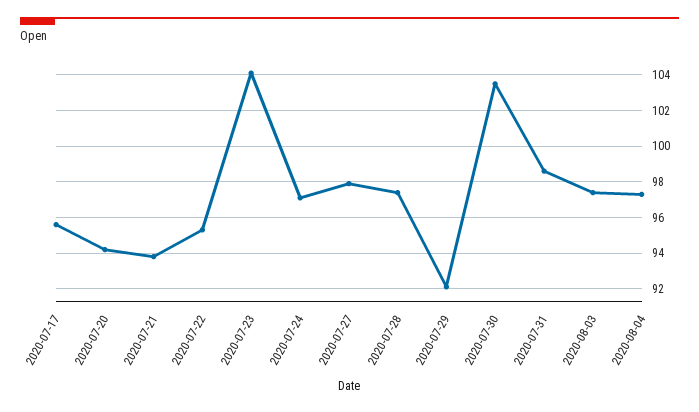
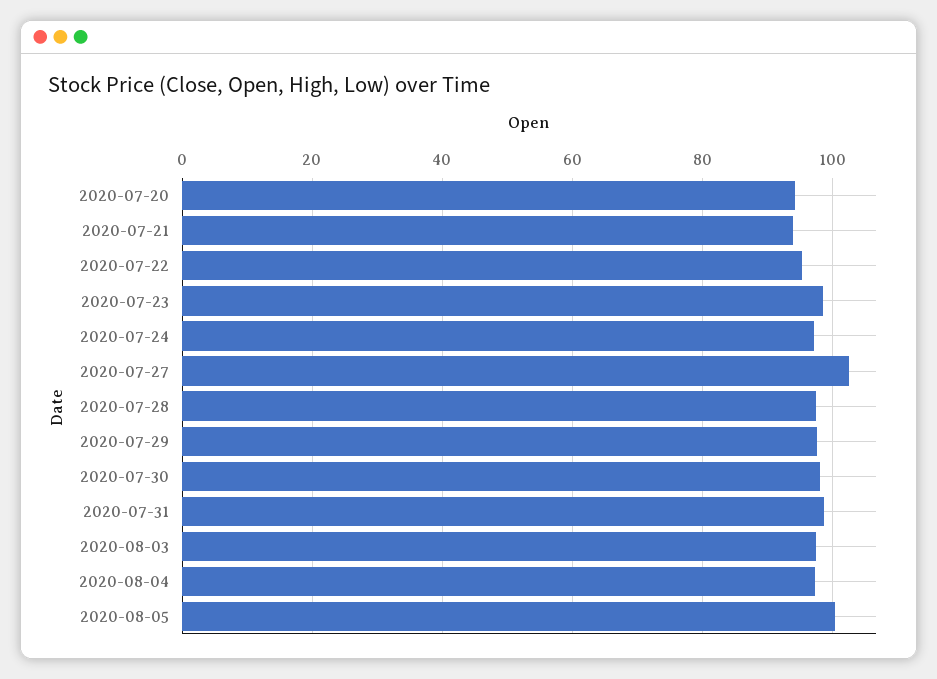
2020-07-17: 95.5 -> none
2020-07-23: 104 -> 98
2020-07-27: 98 -> 102
2020-07-29: 92 -> 98
2020-07-30: 103.5 -> 98
2020-08-05: none -> 100

